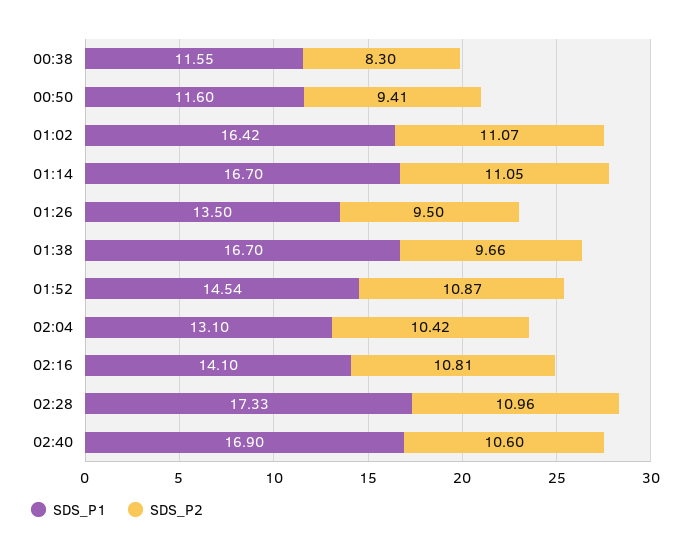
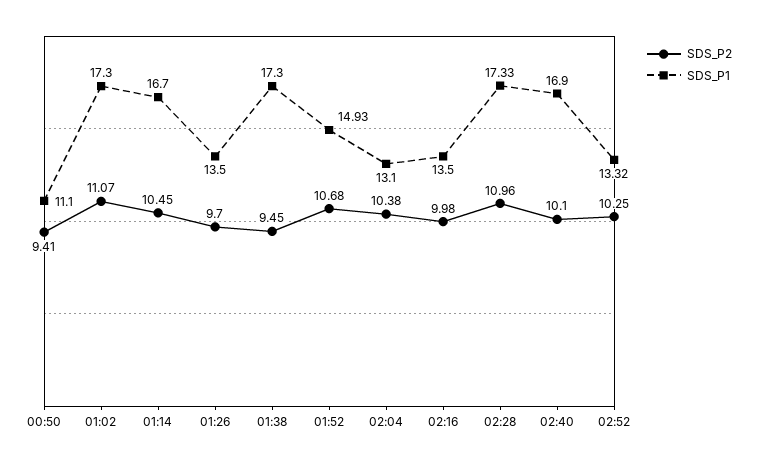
SDS_P1, 00:38: 11.55 -> none
SDS_P2, 00:38: 8.3 -> none
SDS_P1, 00:50: 11.6 -> 11.1
SDS_P1, 01:02: 16.42 -> 17.3
SDS_P2, 01:14: 11.05 -> 10.45
SDS_P2, 01:26: 9.5 -> 9.7
SDS_P1, 01:38: 16.7 -> 17.3
SDS_P2, 01:38: 9.66 -> 9.45
SDS_P1, 01:52: 14.54 -> 14.93
SDS_P2, 01:52: 10.87 -> 10.68
SDS_P2, 02:04: 10.42 -> 10.38
SDS_P1, 02:16: 14.1 -> 13.5
SDS_P2, 02:16: 10.81 -> 9.98
SDS_P2, 02:40: 10.6 -> 10.1
SDS_P2, 02:52: none -> 10.25
SDS_P1, 02:52: none -> 13.32

